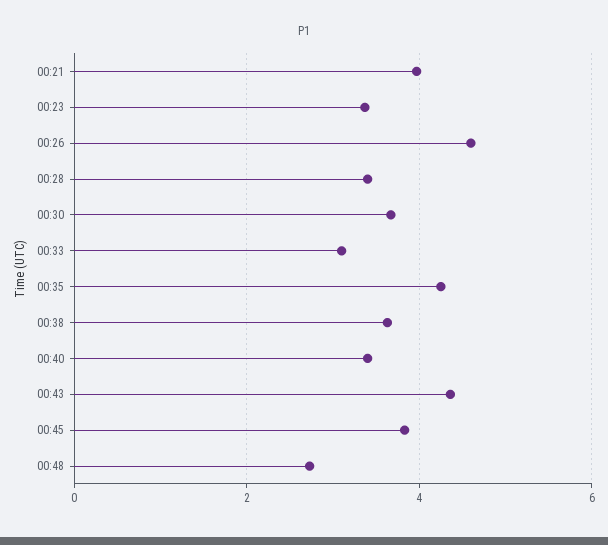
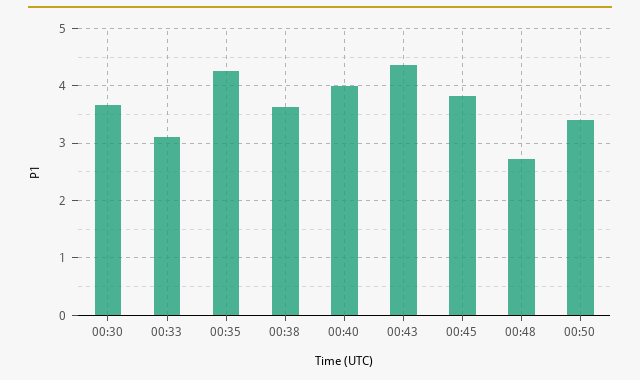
00:21: 4 -> none
00:23: 3.4 -> none
00:26: 4.6 -> none
00:28: 3.4 -> none
00:40: 3.4 -> 4
00:50: none -> 3.4

